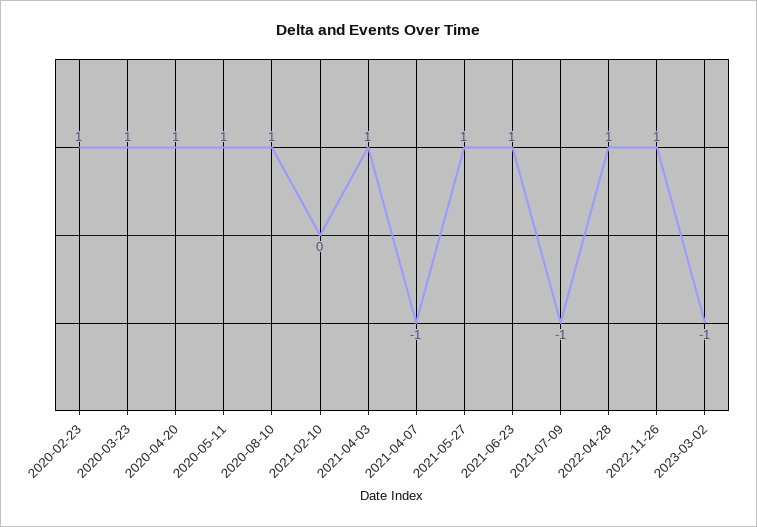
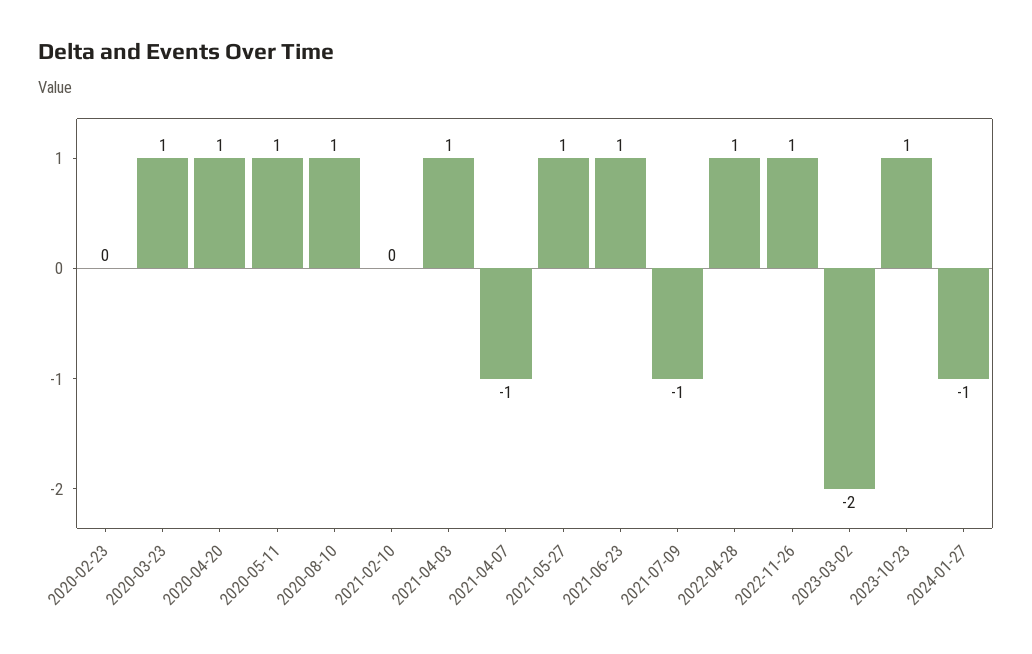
2020-02-23: 1 -> 0
2023-03-02: -1 -> -2
2023-10-23: none -> 1
2024-01-27: none -> -1

